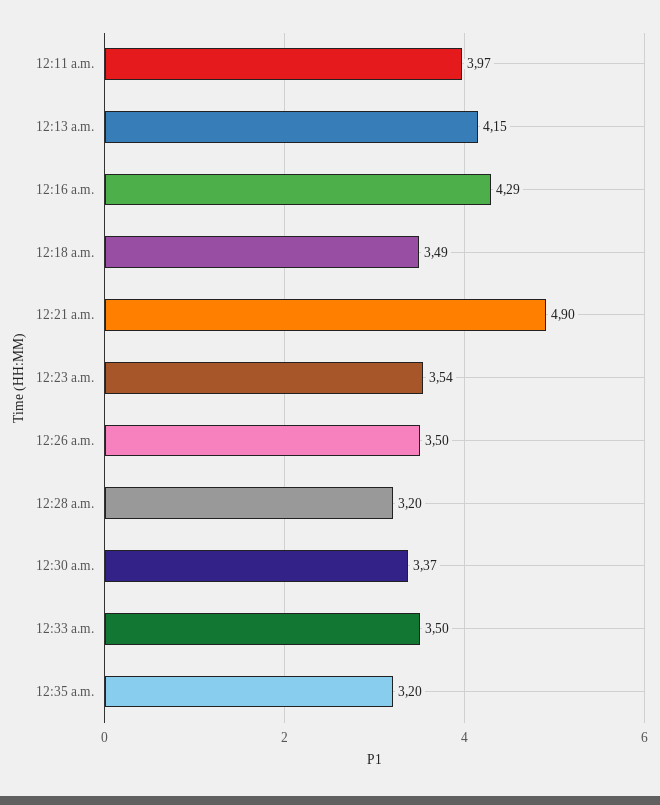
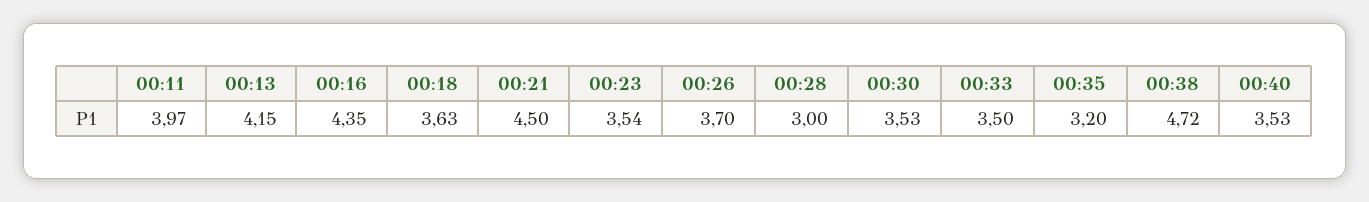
12:16 a.m.: 4.29 -> 4.35
12:18 a.m.: 3.49 -> 3.63
12:21 a.m.: 4.9 -> 4.5
12:26 a.m.: 3.5 -> 3.7
12:28 a.m.: 3.2 -> 3
12:30 a.m.: 3.37 -> 3.53
00:38: none -> 4.72
00:40: none -> 3.53

